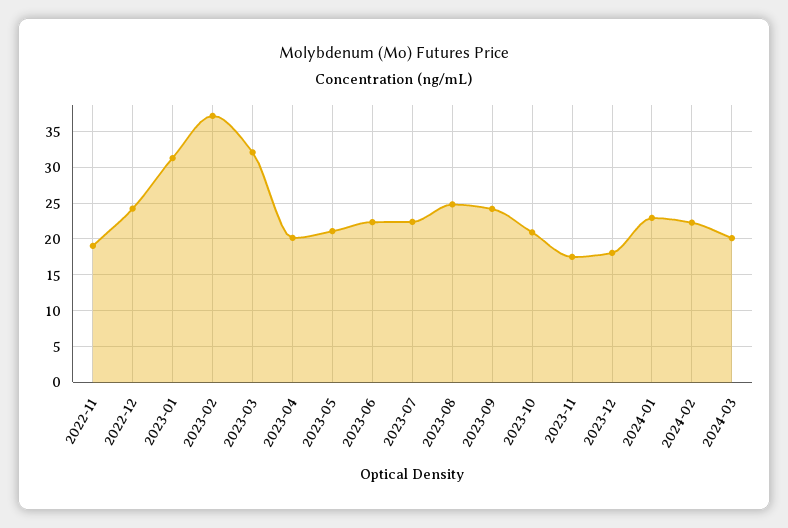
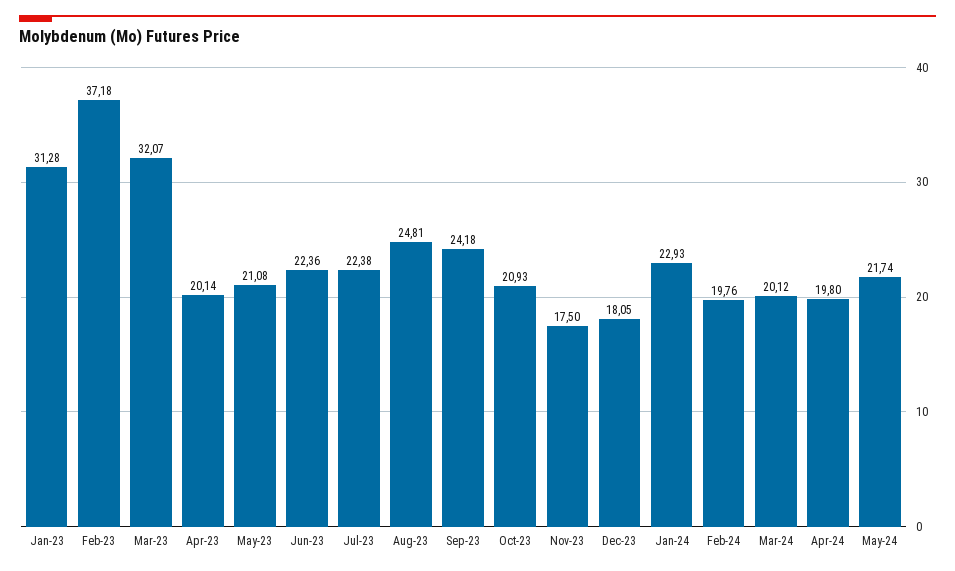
2022-11: 19 -> none
2022-12: 24 -> none
2024-02: 22 -> 19.76
Apr-24: none -> 19.8
May-24: none -> 21.74

